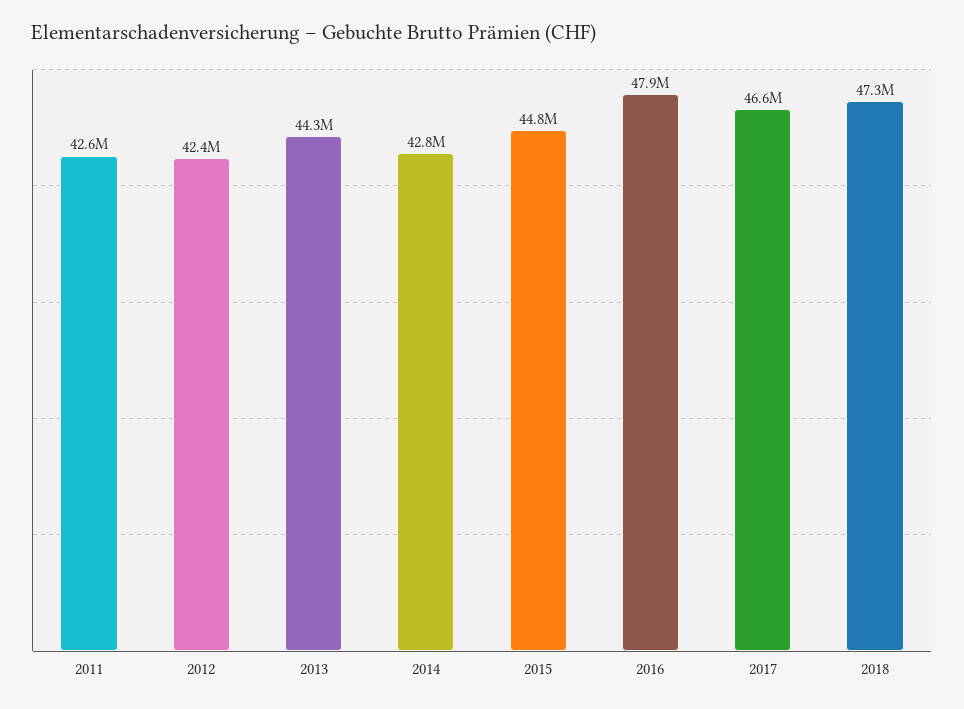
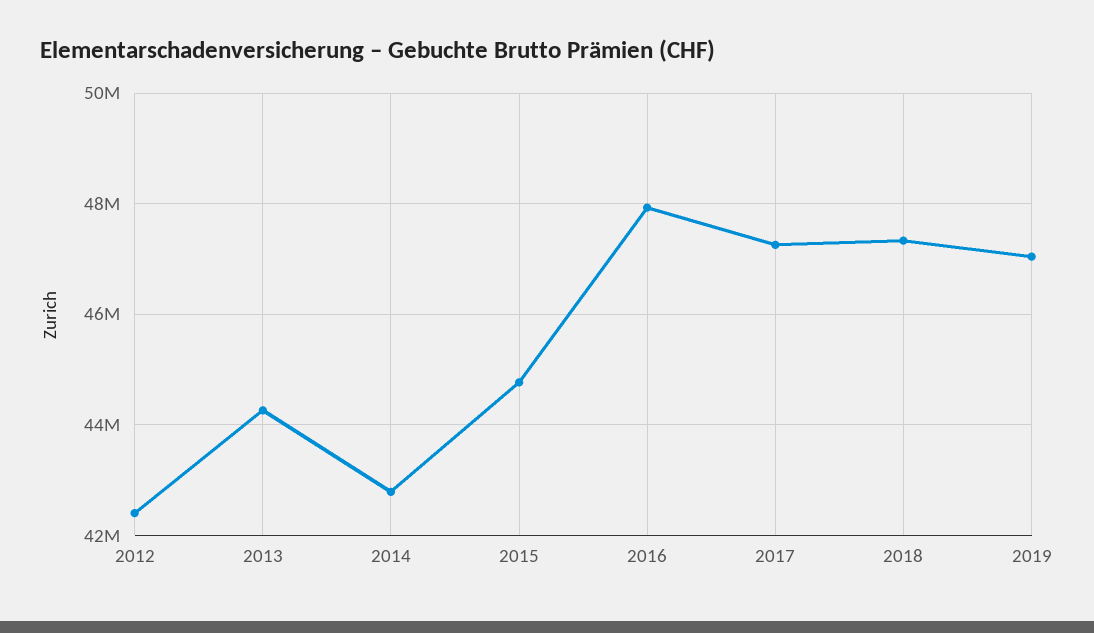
2011: 42600000 -> none
2017: 46600000 -> 47200000
2019: none -> 47000000

